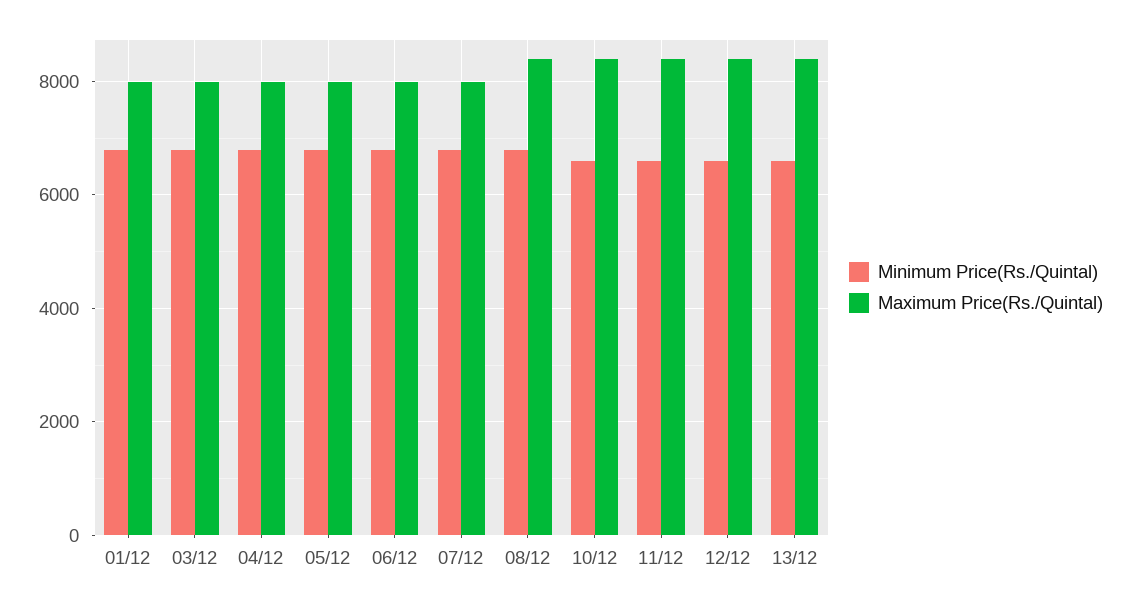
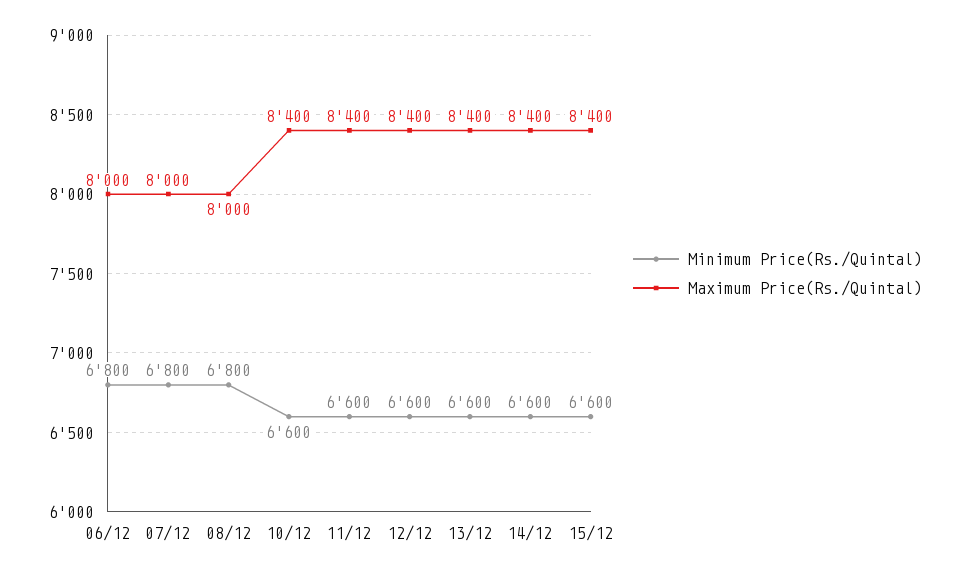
Minimum Price(Rs./Quintal), 01/12: 6800 -> none
Maximum Price(Rs./Quintal), 01/12: 8000 -> none
Minimum Price(Rs./Quintal), 03/12: 6800 -> none
Maximum Price(Rs./Quintal), 03/12: 8000 -> none
Minimum Price(Rs./Quintal), 04/12: 6800 -> none
Maximum Price(Rs./Quintal), 04/12: 8000 -> none
Minimum Price(Rs./Quintal), 05/12: 6800 -> none
Maximum Price(Rs./Quintal), 05/12: 8000 -> none
Maximum Price(Rs./Quintal), 08/12: 8400 -> 8000
Minimum Price(Rs./Quintal), 14/12: none -> 6600
Maximum Price(Rs./Quintal), 14/12: none -> 8400
Minimum Price(Rs./Quintal), 15/12: none -> 6600
Maximum Price(Rs./Quintal), 15/12: none -> 8400

